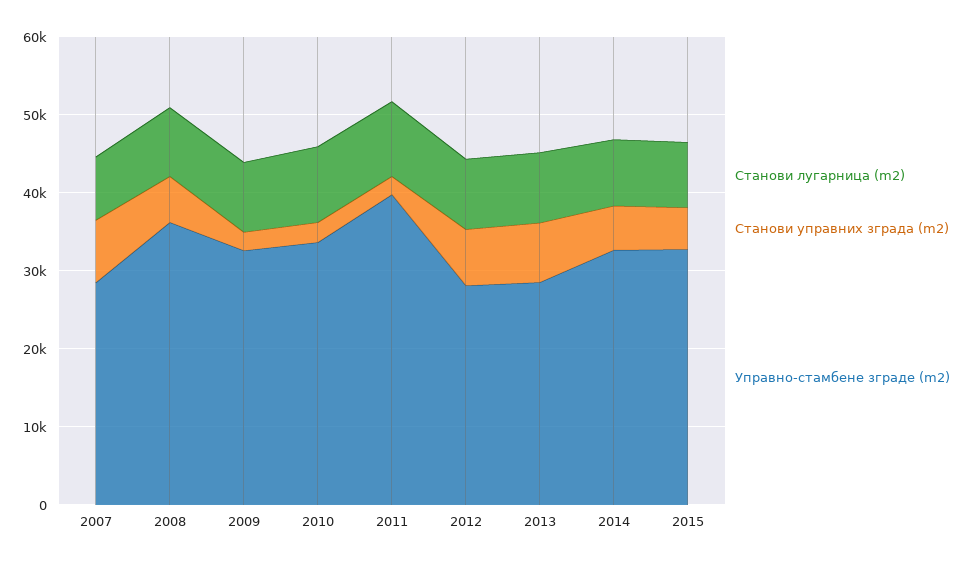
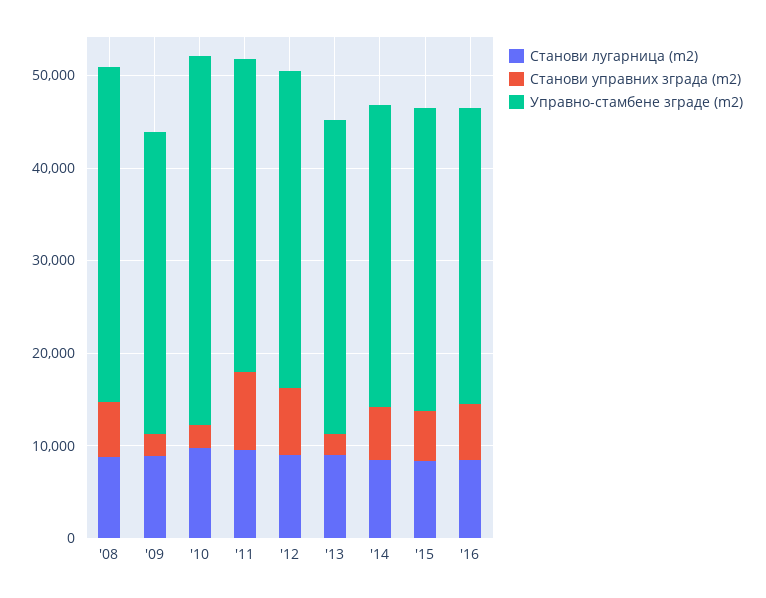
Станови лугарница (m2), 2007: 8000 -> none
Станови управних зграда (m2), 2007: 8000 -> none
Управно-стамбене зграде (m2), 2007: 28000 -> none
Управно-стамбене зграде (m2), 2010: 34000 -> 40000
Станови управних зграда (m2), 2011: 2000 -> 8000
Управно-стамбене зграде (m2), 2011: 40000 -> 34000
Управно-стамбене зграде (m2), 2012: 28000 -> 34000
Станови управних зграда (m2), 2013: 8000 -> 2000
Управно-стамбене зграде (m2), 2013: 28000 -> 34000
Станови лугарница (m2), '16: none -> 8000
Станови управних зграда (m2), '16: none -> 6000
Управно-стамбене зграде (m2), '16: none -> 32000

